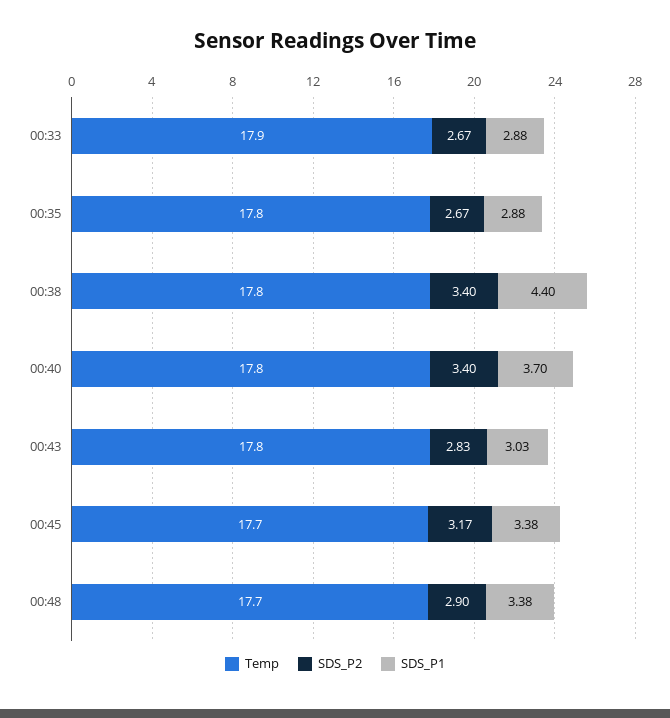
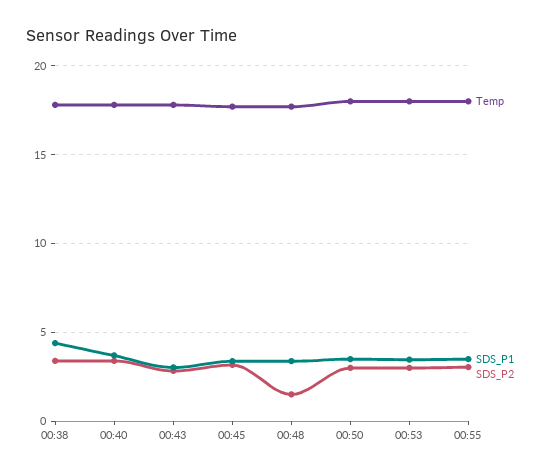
Temp, 00:33: 17.9 -> none
SDS_P2, 00:33: 2.67 -> none
SDS_P1, 00:33: 2.88 -> none
Temp, 00:35: 17.8 -> none
SDS_P2, 00:35: 2.67 -> none
SDS_P1, 00:35: 2.88 -> none
SDS_P2, 00:48: 2.9 -> 1.5
Temp, 00:50: none -> 18
SDS_P1, 00:50: none -> 3.5
SDS_P2, 00:50: none -> 3
Temp, 00:53: none -> 18
SDS_P1, 00:53: none -> 3.5
SDS_P2, 00:53: none -> 3
Temp, 00:55: none -> 18
SDS_P1, 00:55: none -> 3.5
SDS_P2, 00:55: none -> 3

